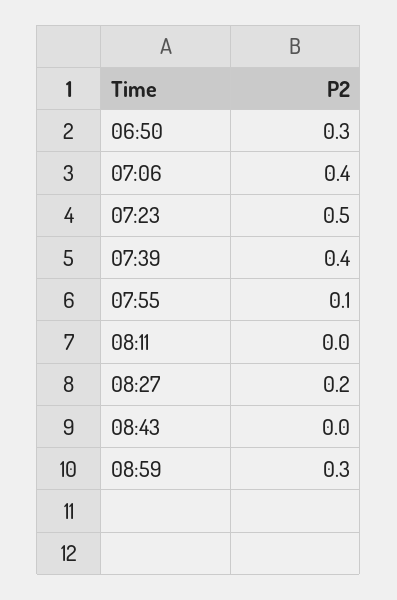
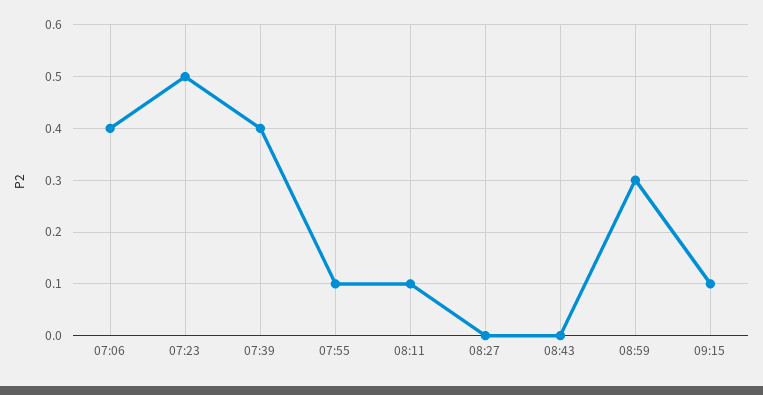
06:50: 0.3 -> none
08:11: 0 -> 0.1
08:27: 0.2 -> 0
09:15: none -> 0.1

